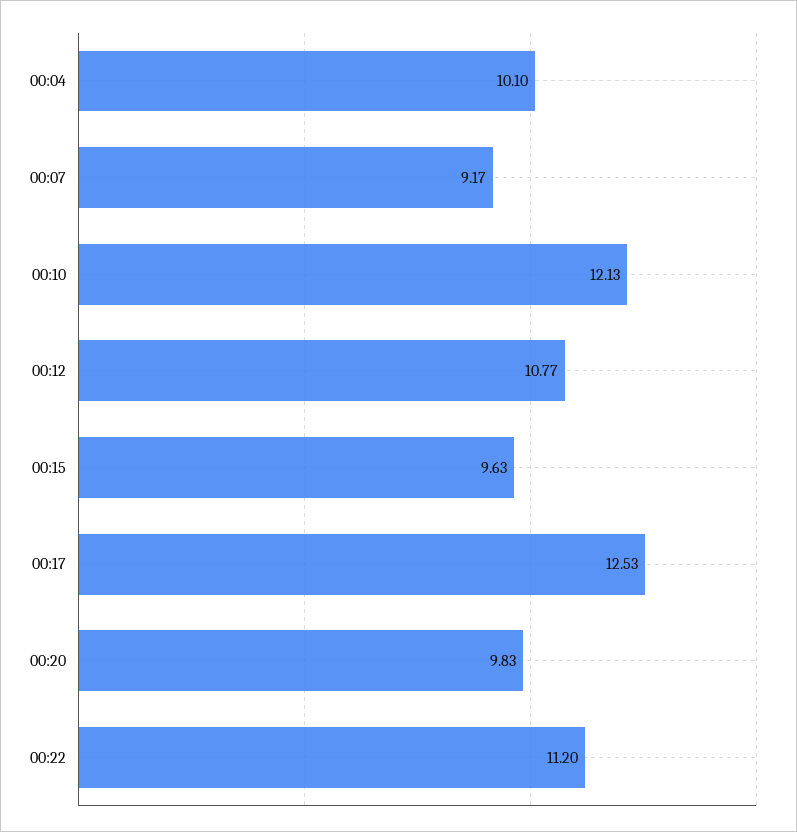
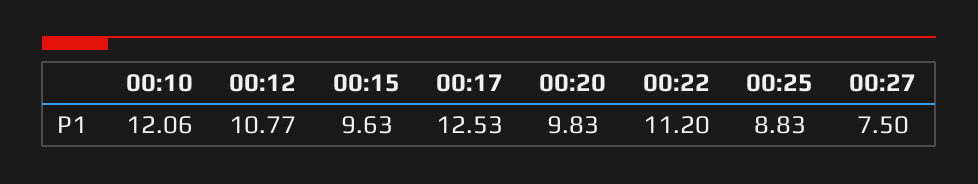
00:04: 10.1 -> none
00:07: 9.17 -> none
00:10: 12.13 -> 12.06
00:25: none -> 8.83
00:27: none -> 7.5

